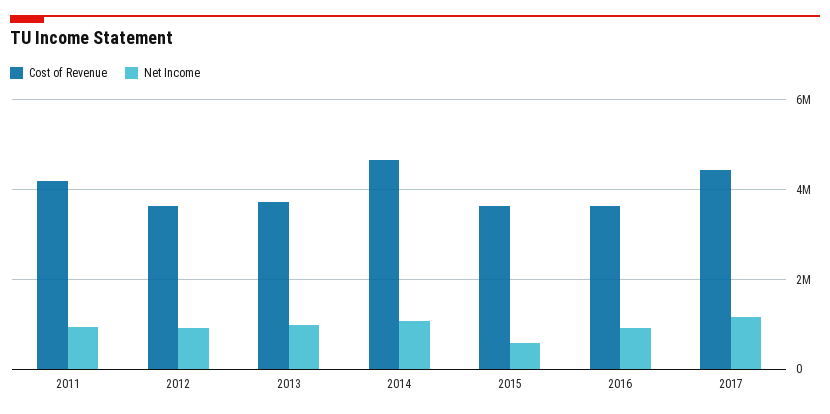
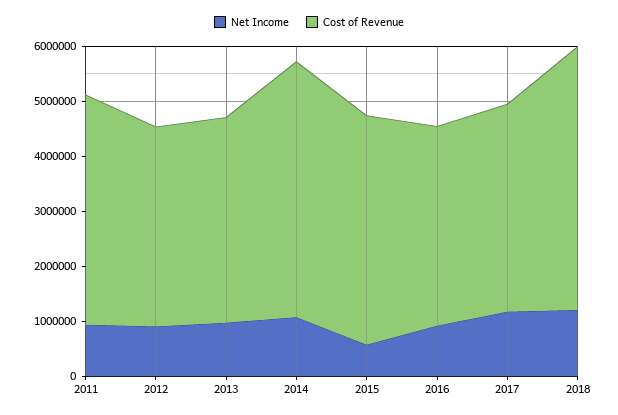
Cost of Revenue, 2015: 3600000 -> 4200000
Cost of Revenue, 2017: 4400000 -> 3800000
Net Income, 2018: none -> 1200000
Cost of Revenue, 2018: none -> 4800000

